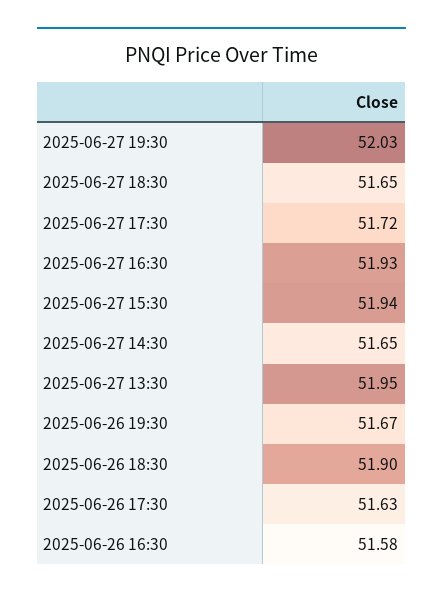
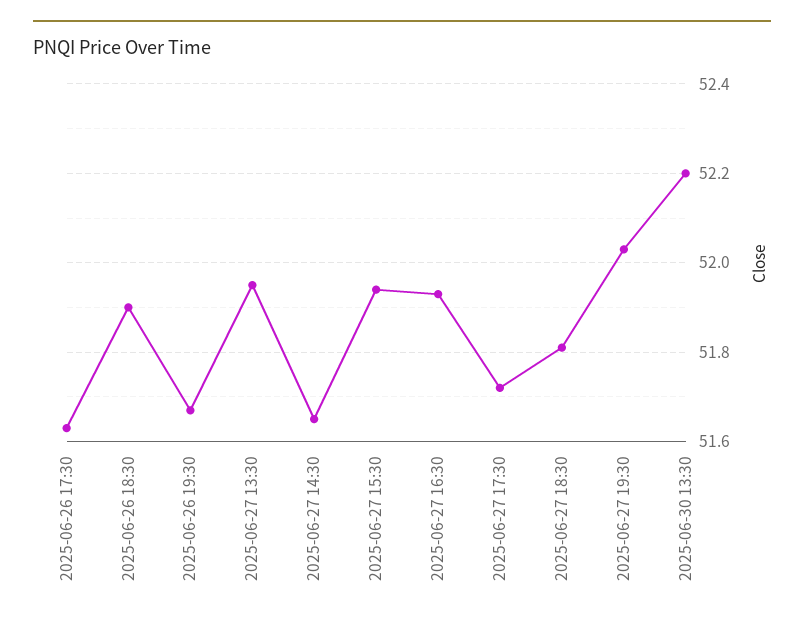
2025-06-27 18:30: 51.65 -> 51.8
2025-06-26 16:30: 51.58 -> none
2025-06-30 13:30: none -> 52.2

